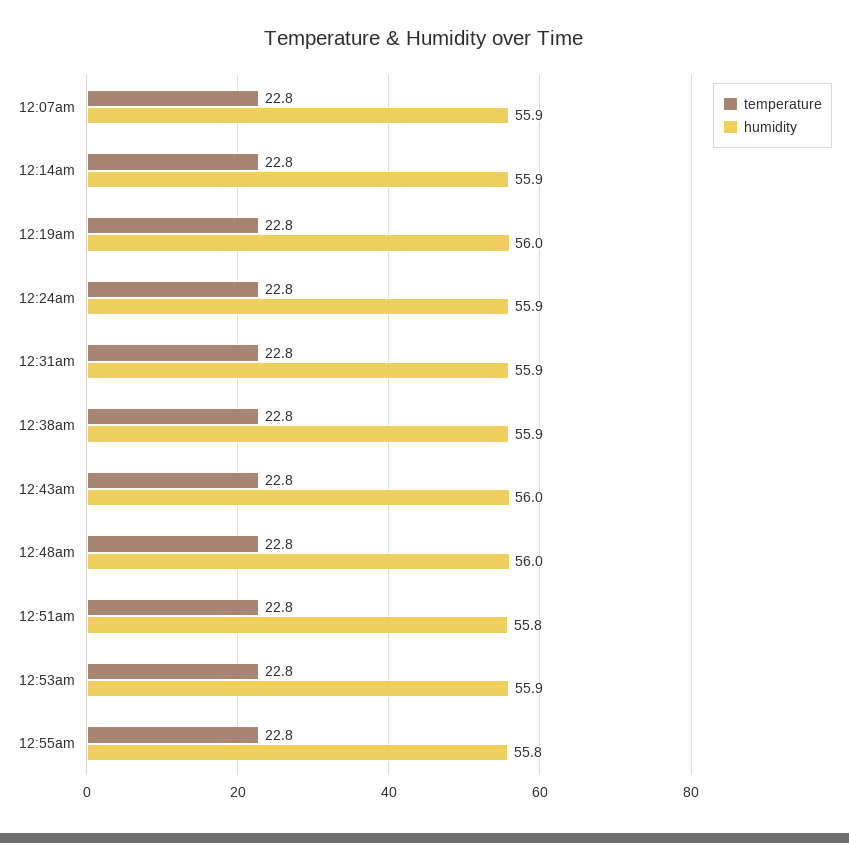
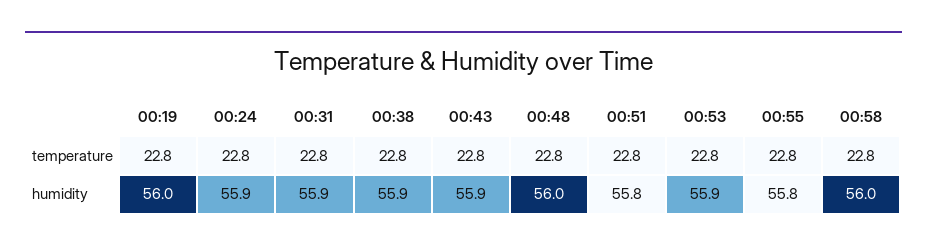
temperature, 12:07am: 22.8 -> none
humidity, 12:07am: 55.9 -> none
temperature, 12:14am: 22.8 -> none
humidity, 12:14am: 55.9 -> none
humidity, 12:43am: 56 -> 55.9
temperature, 00:58: none -> 22.8
humidity, 00:58: none -> 56

